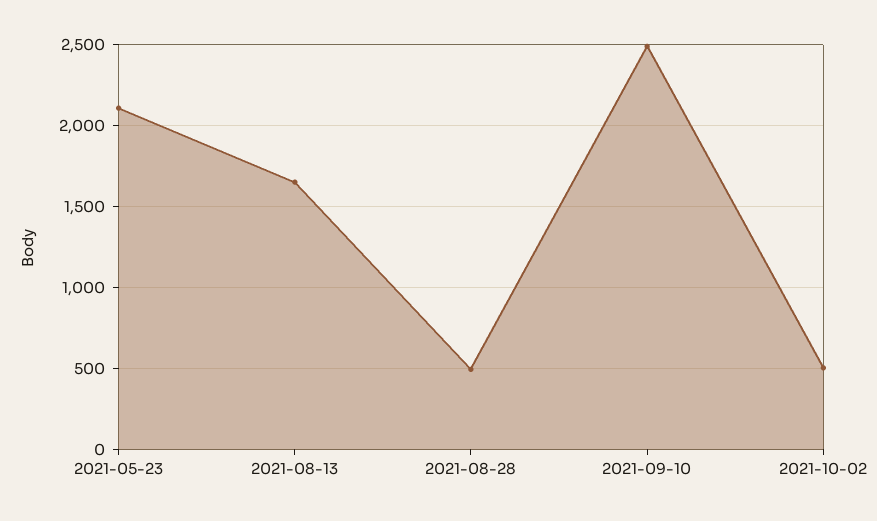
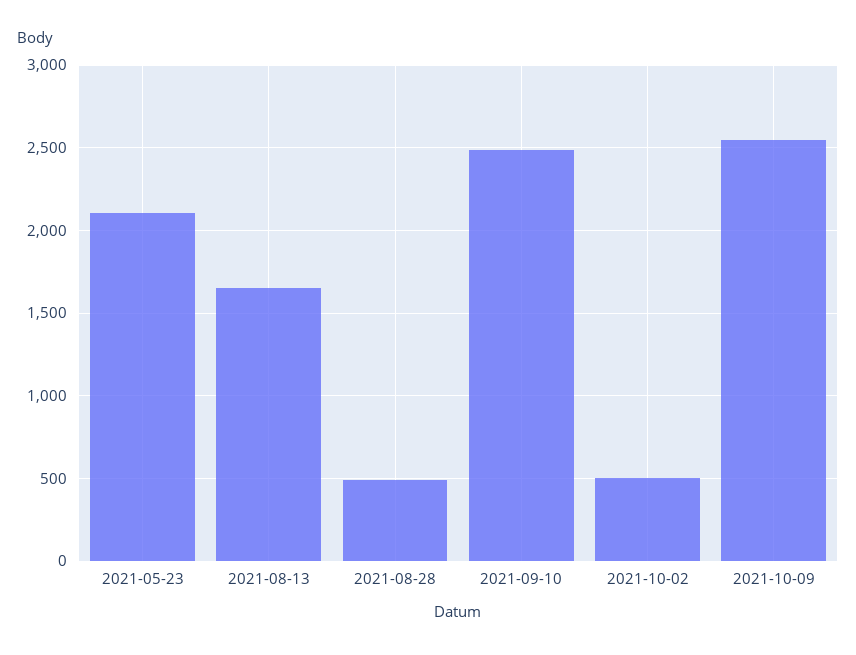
2021-10-09: none -> 2550

